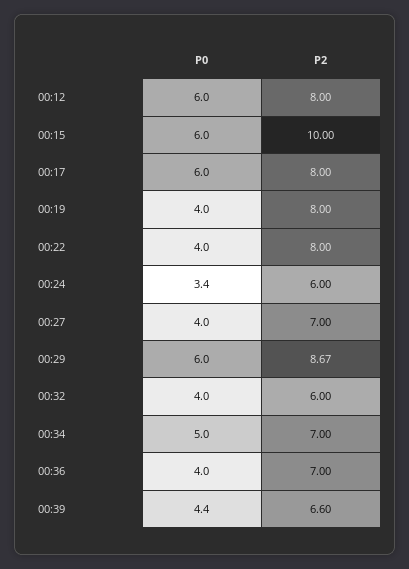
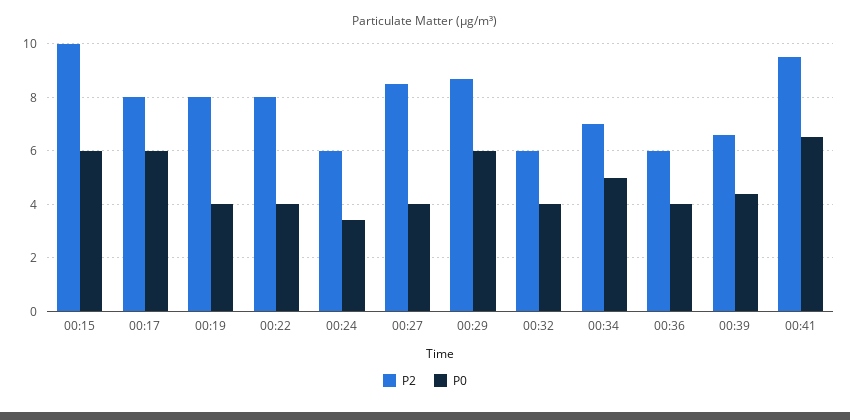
P0, 00:12: 6 -> none
P2, 00:12: 8 -> none
P2, 00:27: 7 -> 8.5
P2, 00:36: 7 -> 6
P2, 00:41: none -> 9.5
P0, 00:41: none -> 6.5

